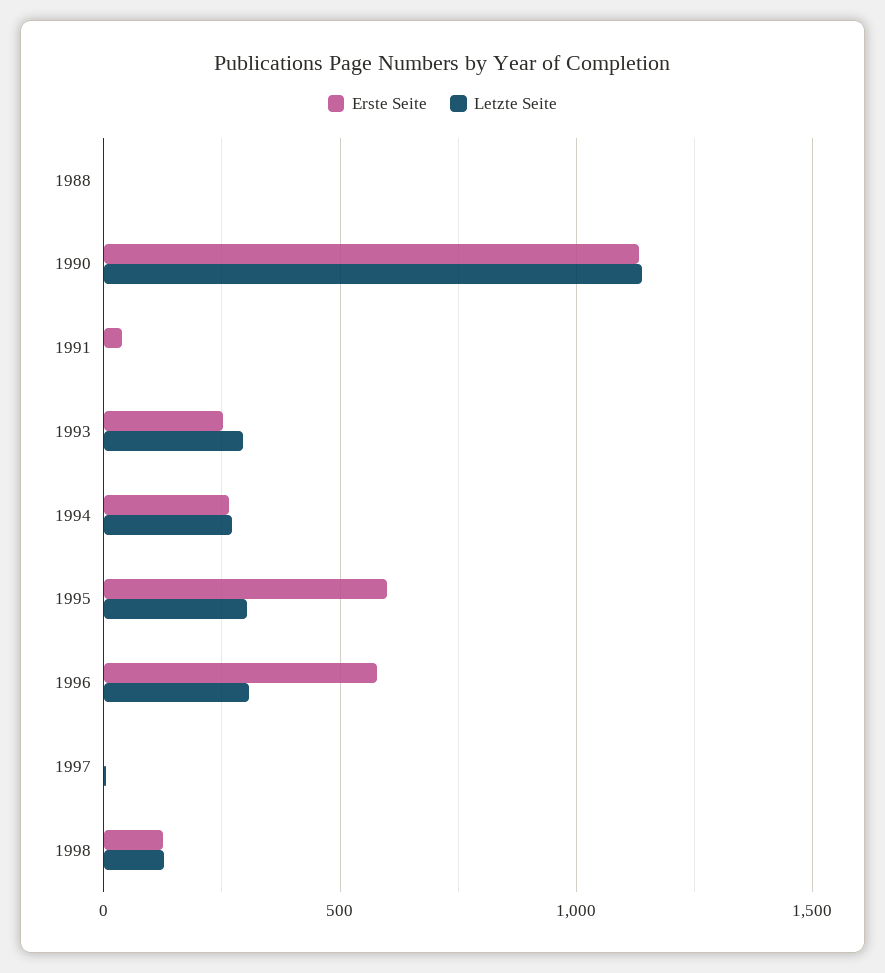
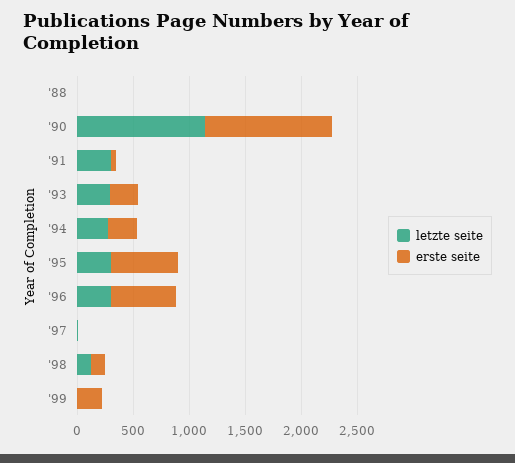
Letzte Seite, 1991: 0 -> 300
Letzte Seite, '99: none -> 0
Erste Seite, '99: none -> 200

